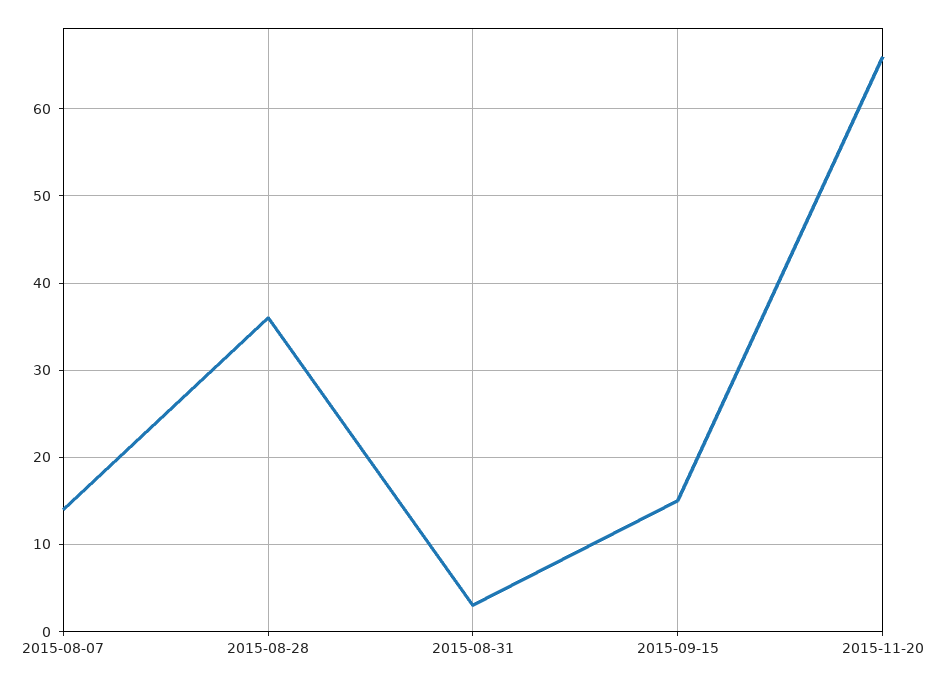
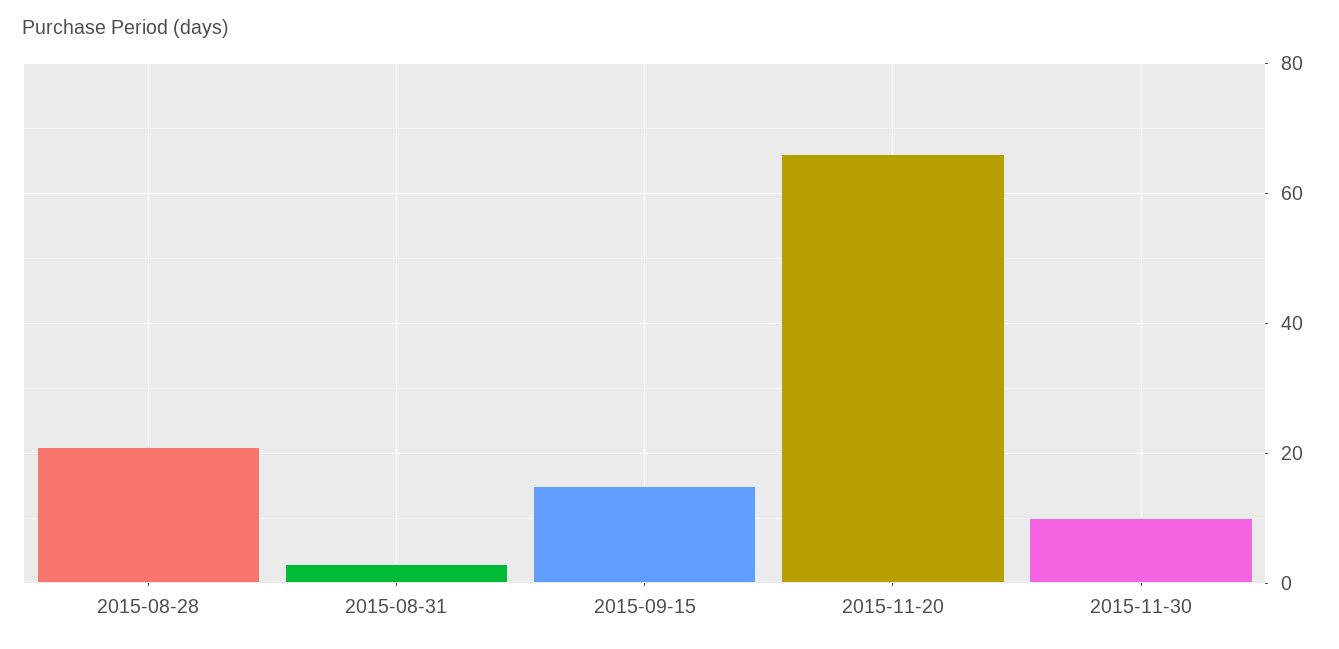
2015-08-07: 14 -> none
2015-08-28: 36 -> 20
2015-11-30: none -> 10

